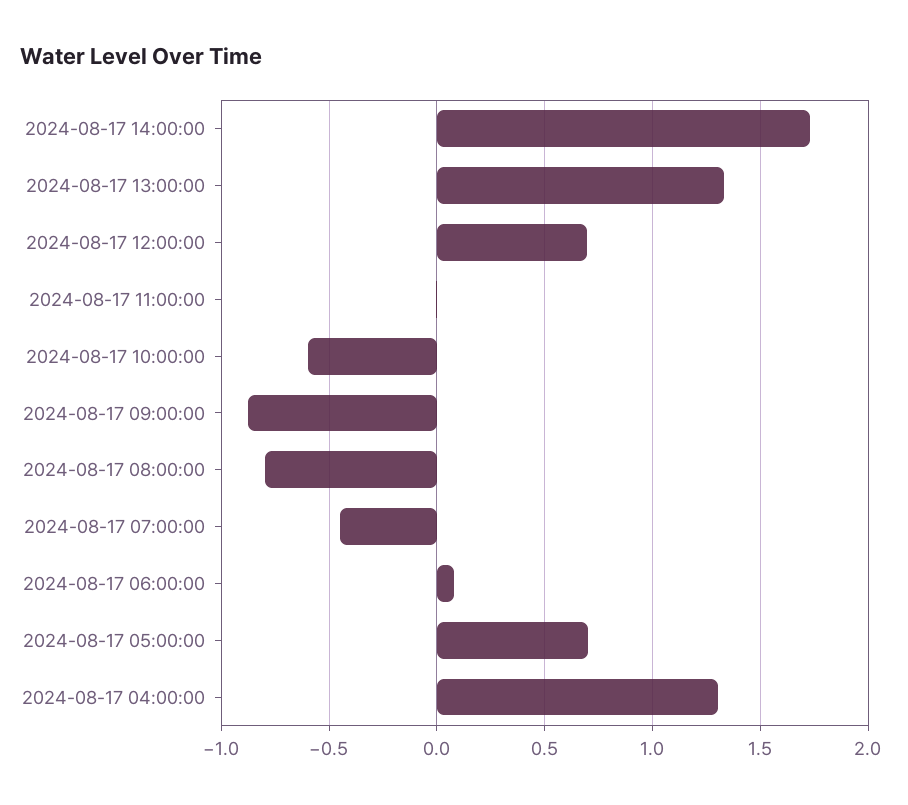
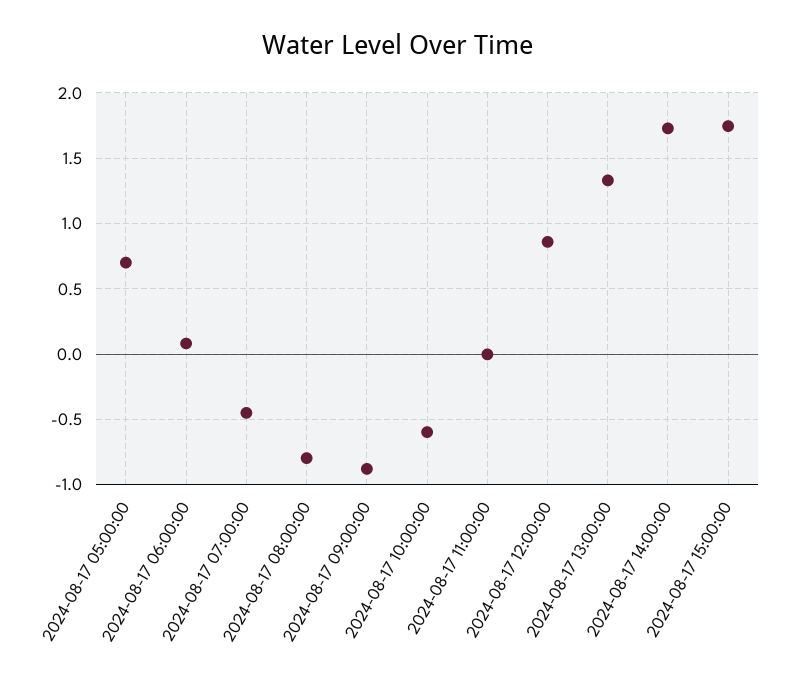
2024-08-17 12:00:00: 0.7 -> 0.85
2024-08-17 04:00:00: 1.3 -> none
2024-08-17 15:00:00: none -> 1.75

